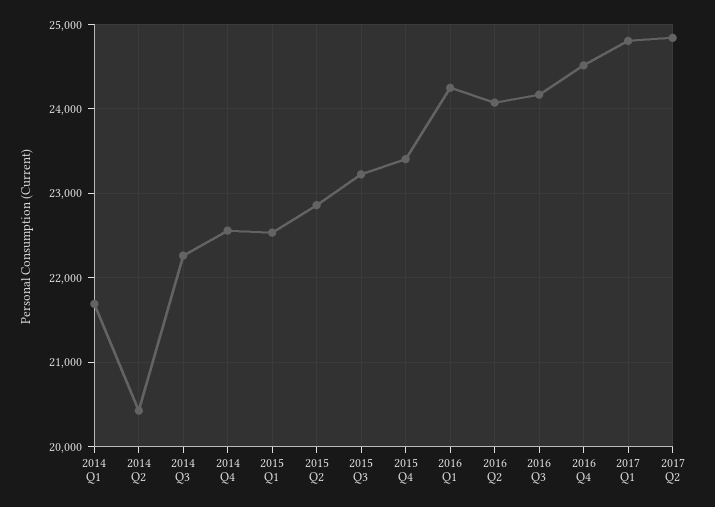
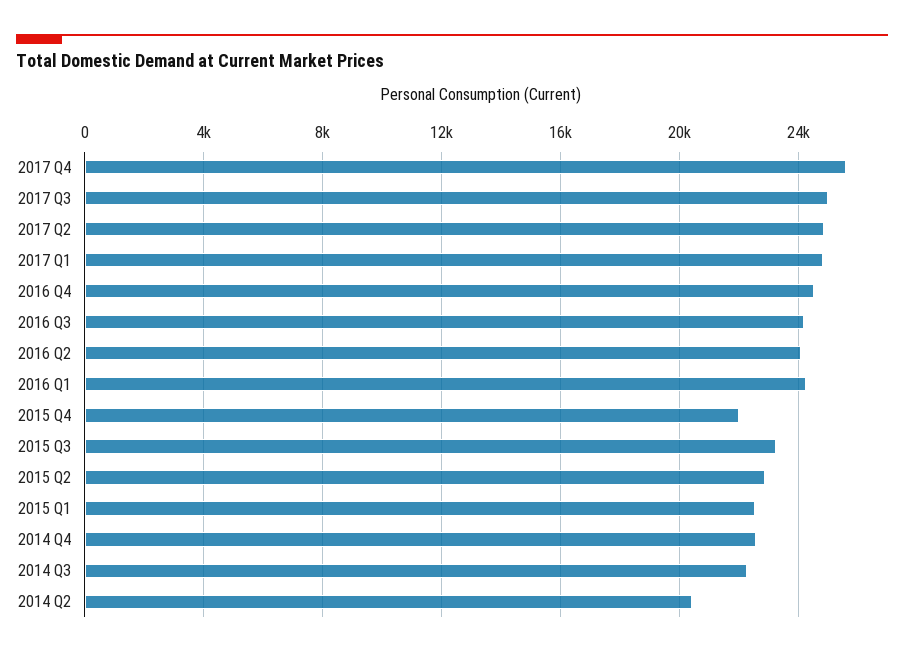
2014 Q1: 21700 -> none
2015 Q4: 23400 -> 22000
2017 Q4: none -> 25500
2017 Q3: none -> 25000

